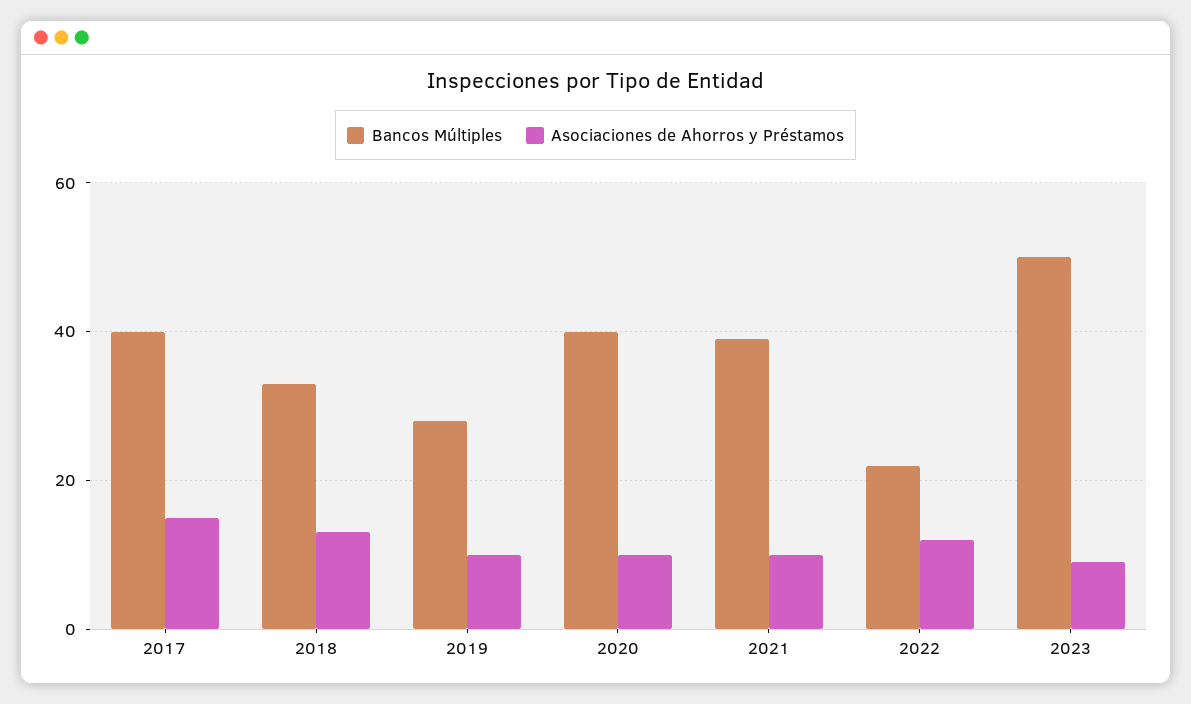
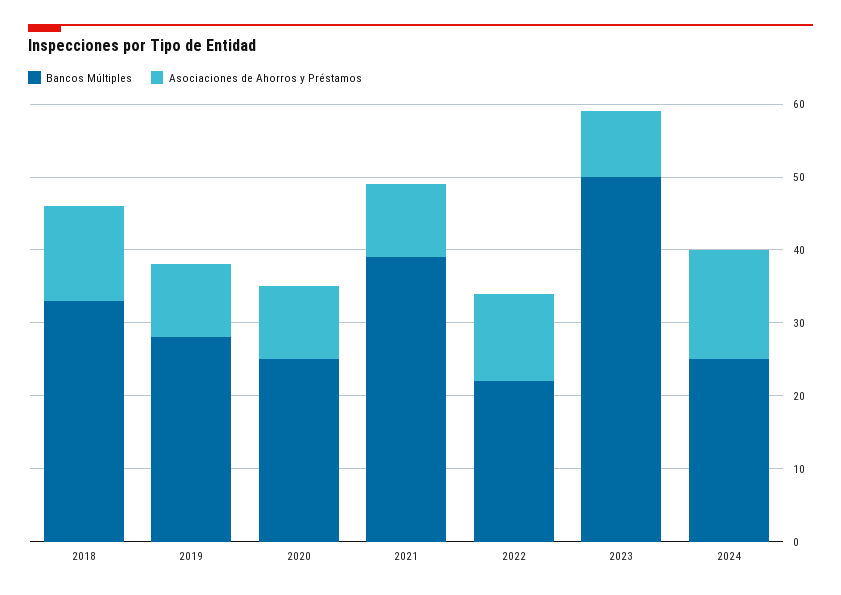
Bancos Múltiples, 2017: 40 -> none
Asociaciones de Ahorros y Préstamos, 2017: 15 -> none
Bancos Múltiples, 2020: 40 -> 25
Bancos Múltiples, 2024: none -> 25
Asociaciones de Ahorros y Préstamos, 2024: none -> 15

